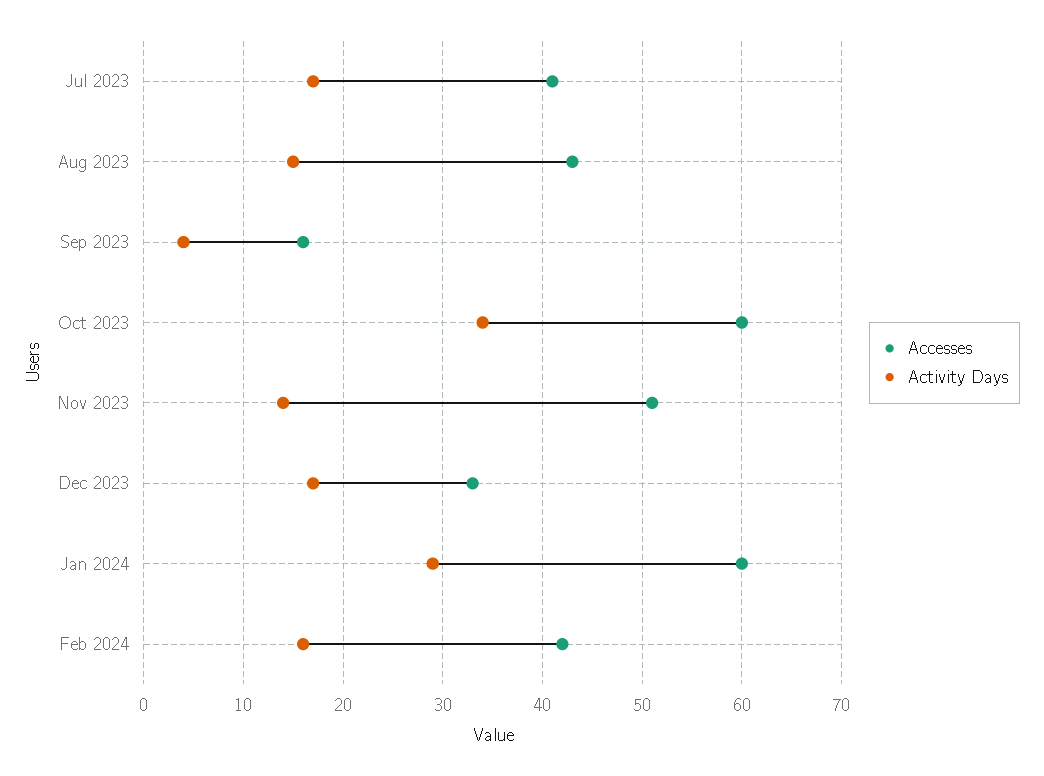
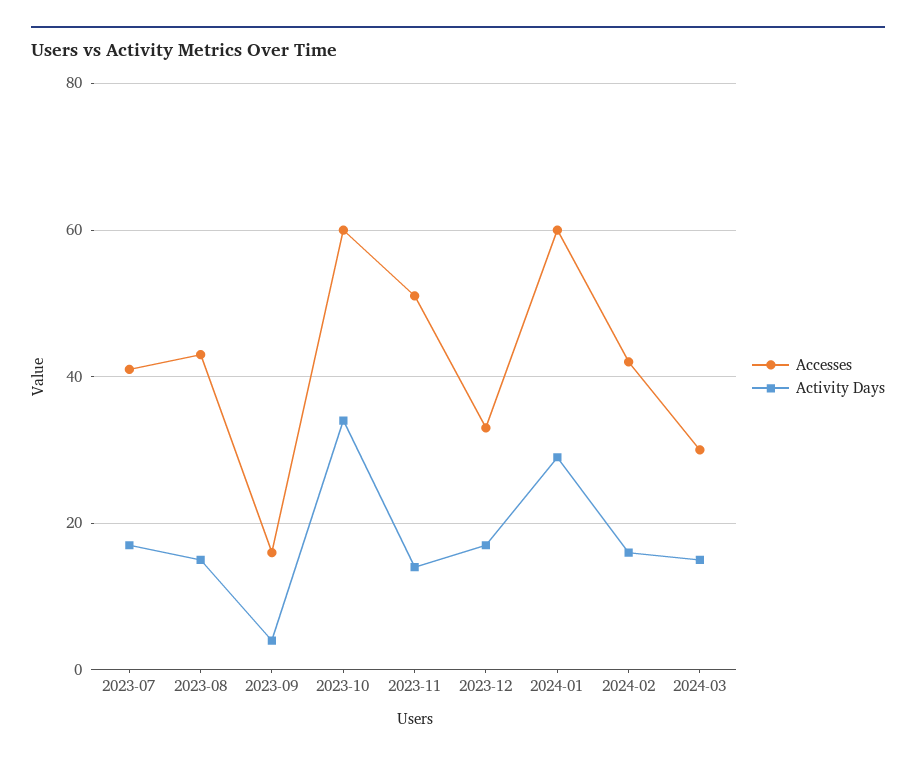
Accesses, 2024-03: none -> 30
Activity Days, 2024-03: none -> 15

